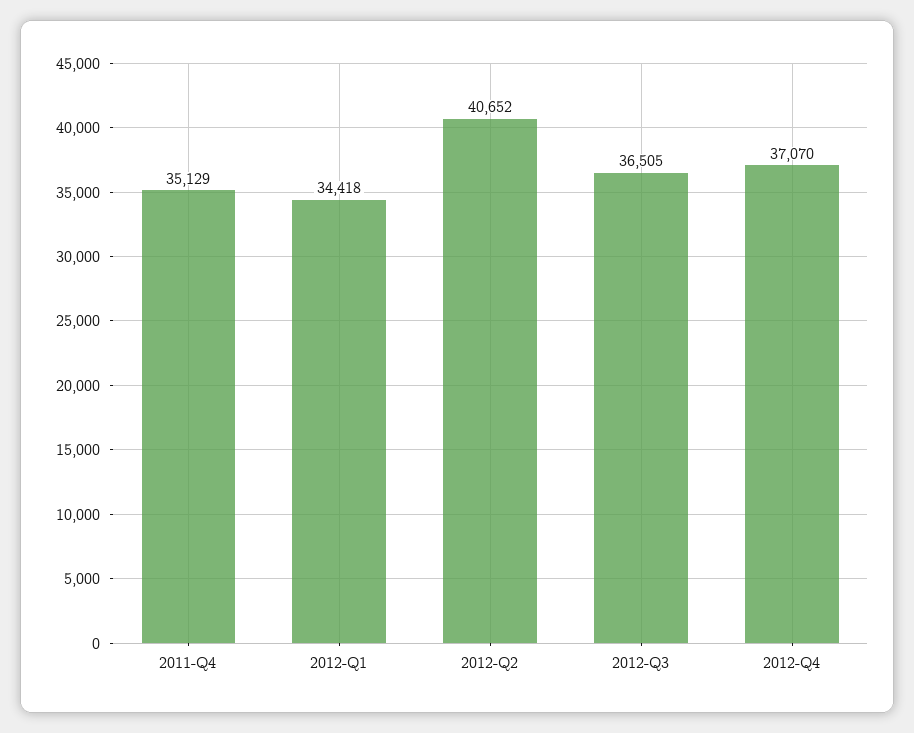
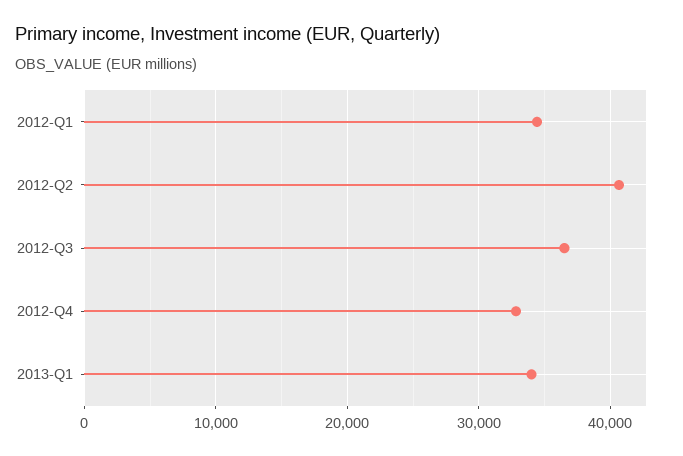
2011-Q4: 35129 -> none
2012-Q4: 37070 -> 33000
2013-Q1: none -> 34000

